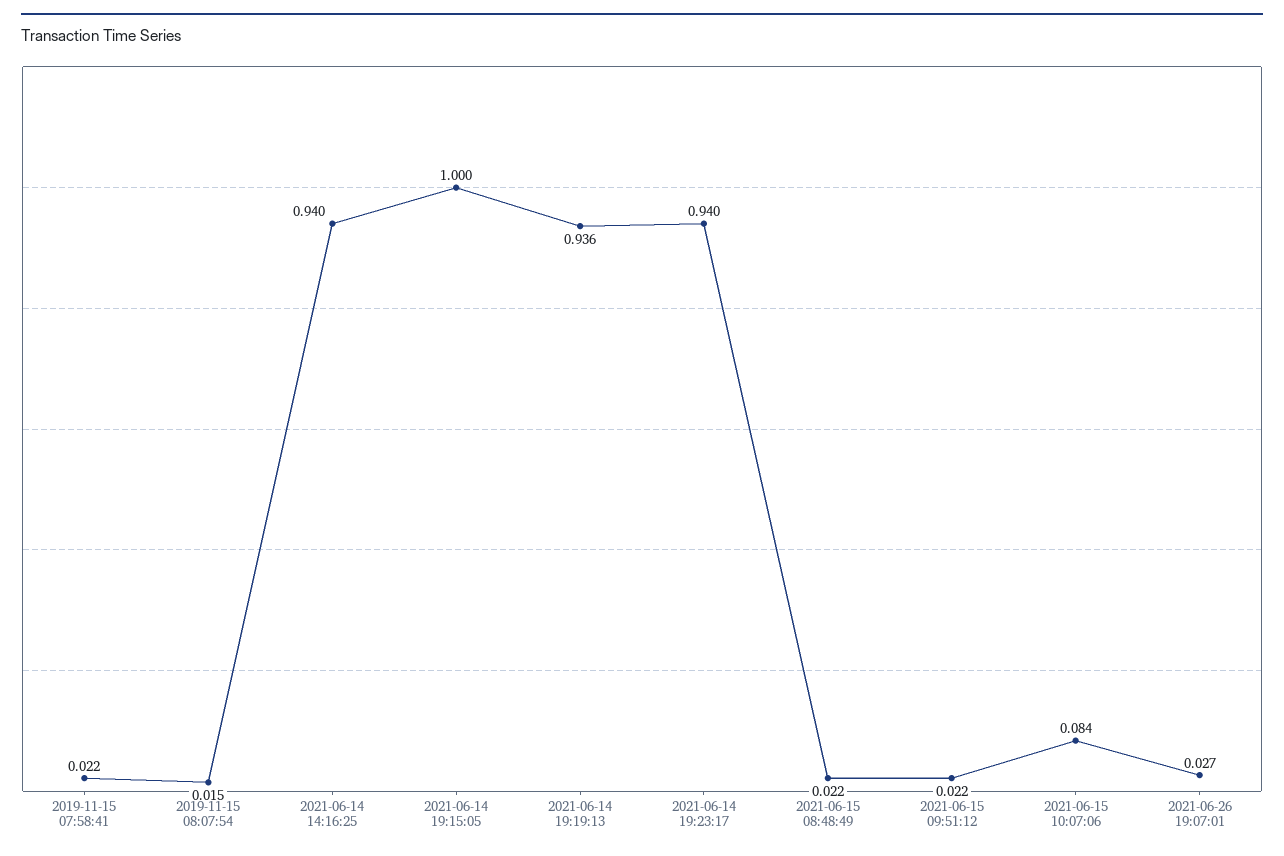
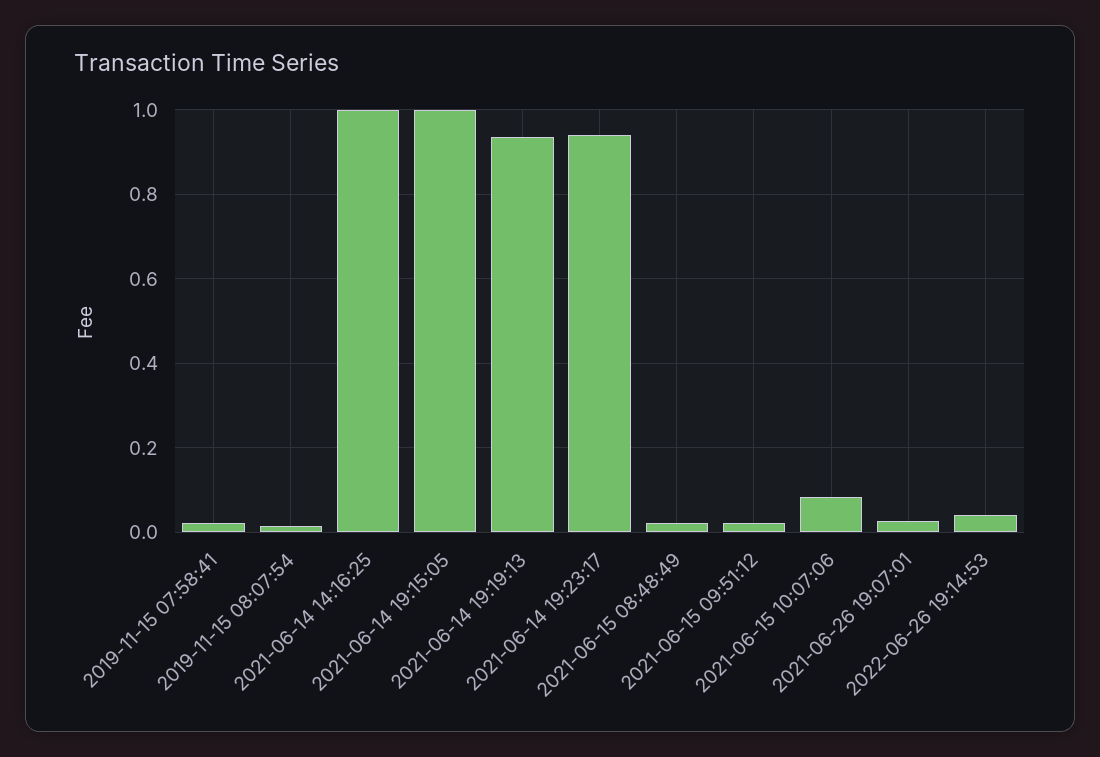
2021-06-14 14:16:25: 0.94 -> 1
2022-06-26 19:14:53: none -> 0.04

